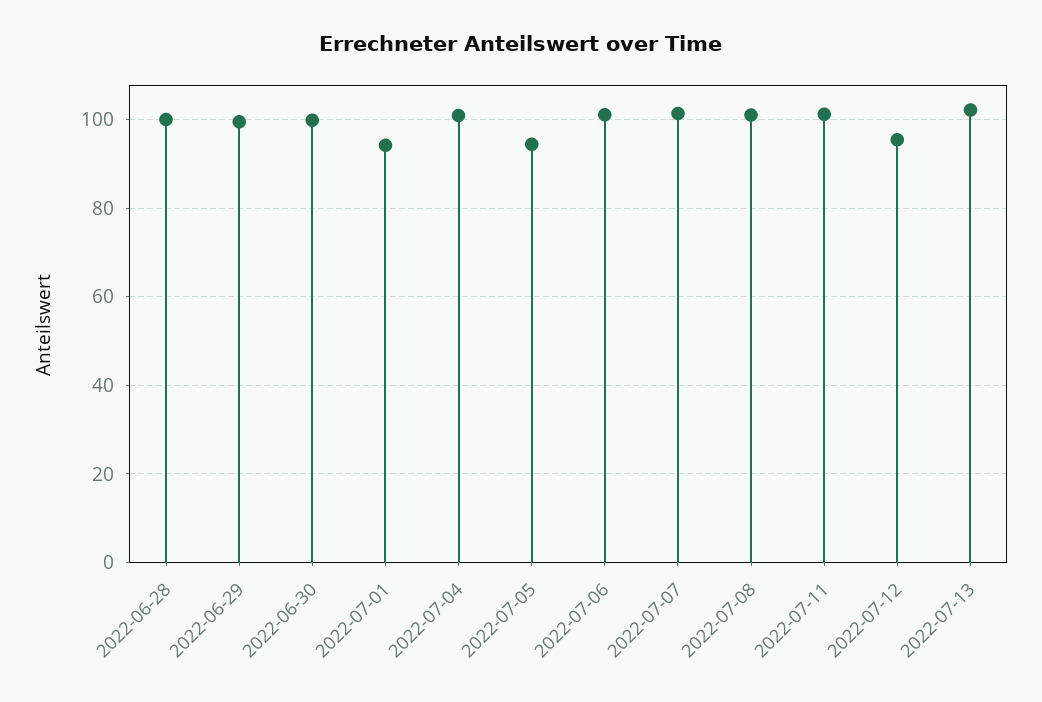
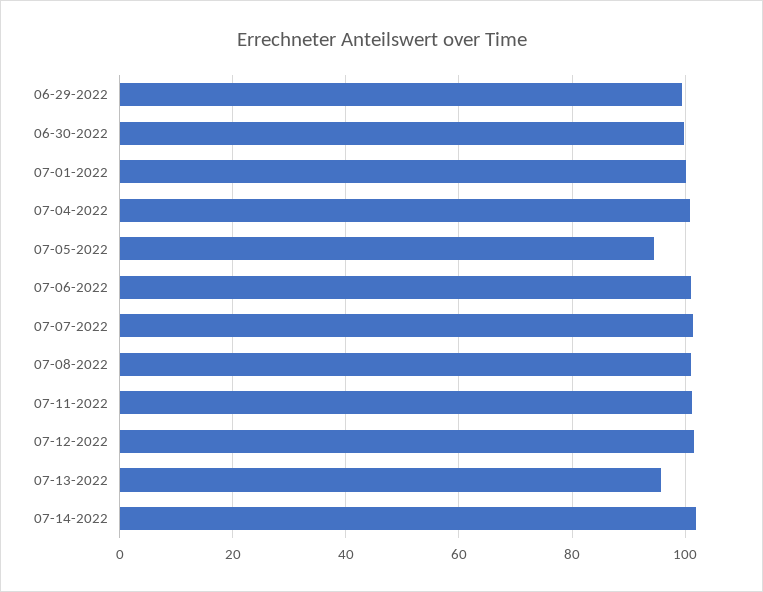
2022-06-28: 100 -> none
2022-07-01: 94 -> 100
2022-07-12: 96 -> 102
2022-07-13: 102 -> 96
07-14-2022: none -> 102

